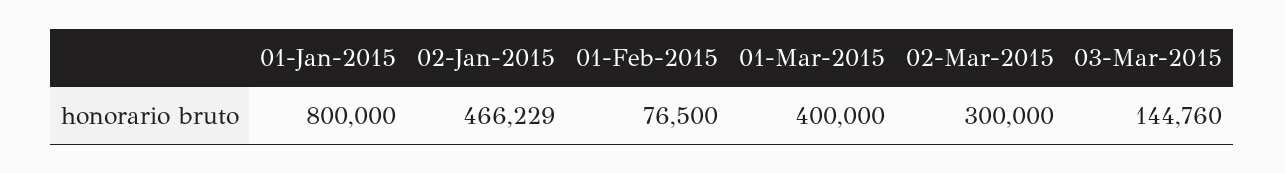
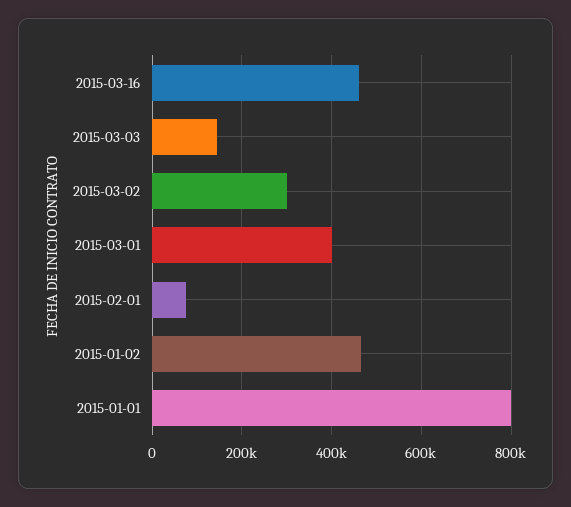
2015-03-16: none -> 460000

